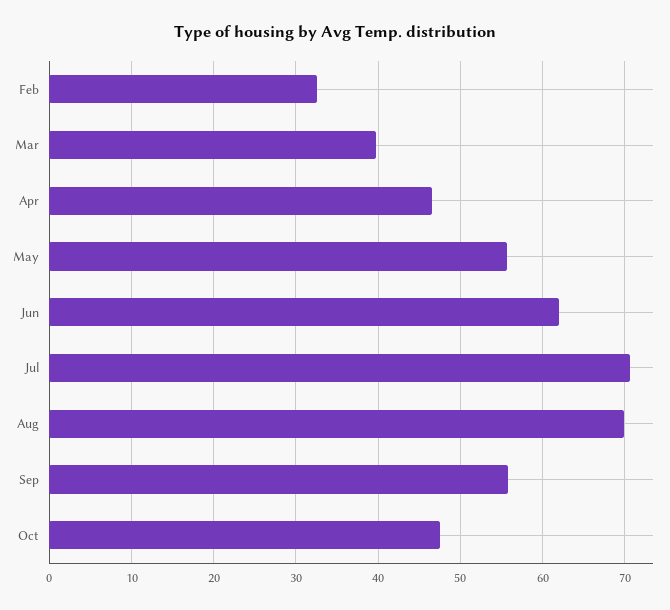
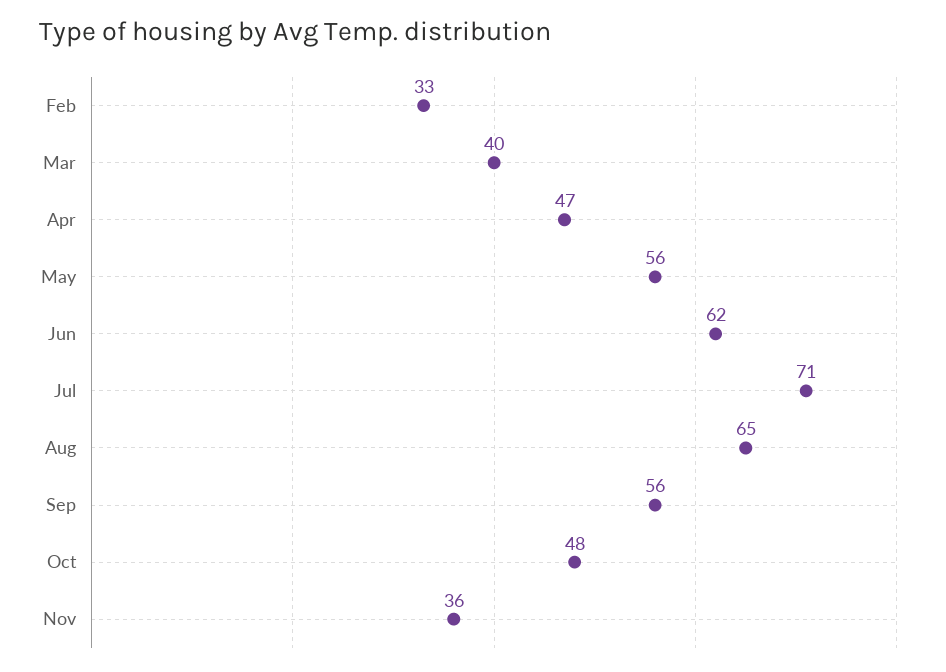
Aug: 70 -> 65
Nov: none -> 36

